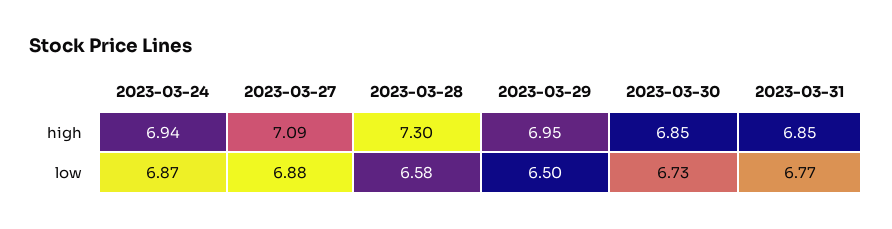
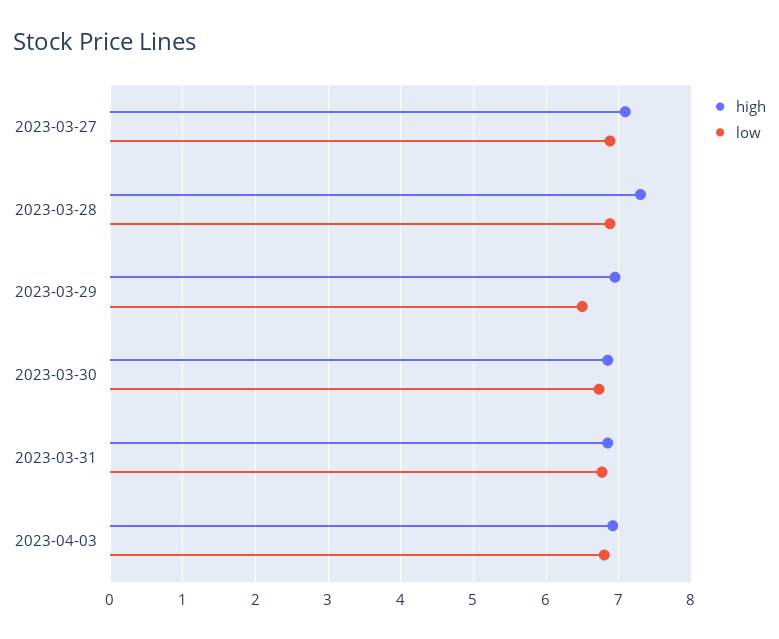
high, 2023-03-24: 6.94 -> none
low, 2023-03-24: 6.87 -> none
low, 2023-03-28: 6.58 -> 6.9
high, 2023-04-03: none -> 6.9
low, 2023-04-03: none -> 6.8

